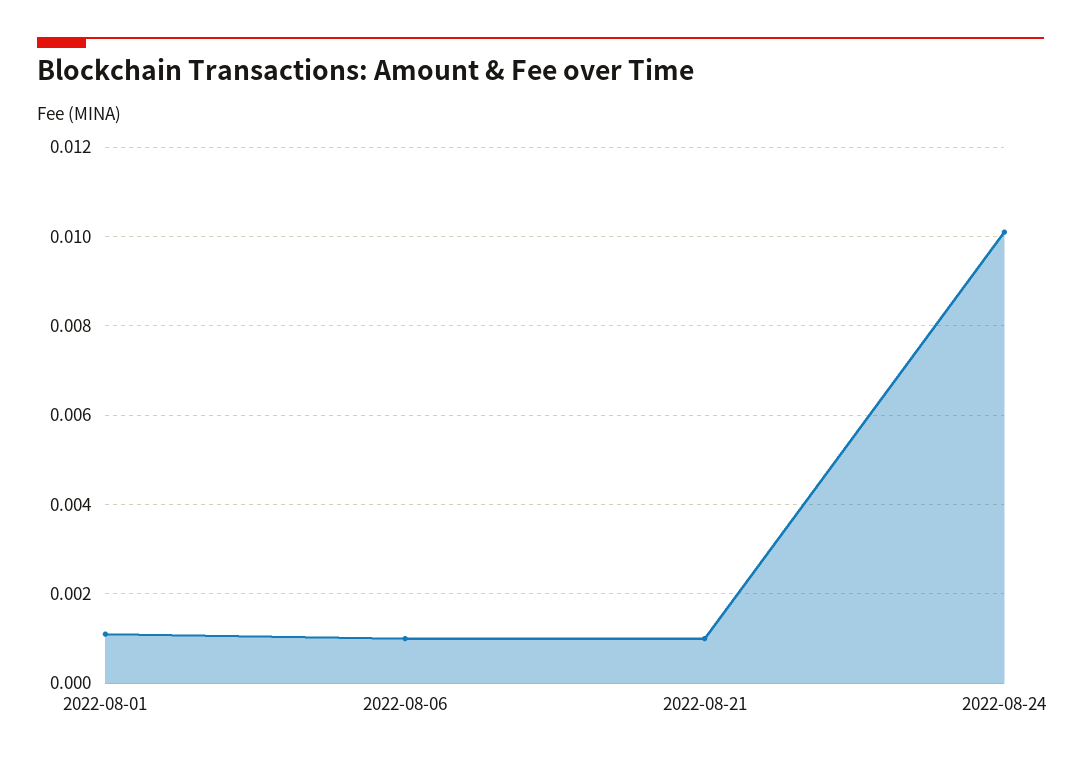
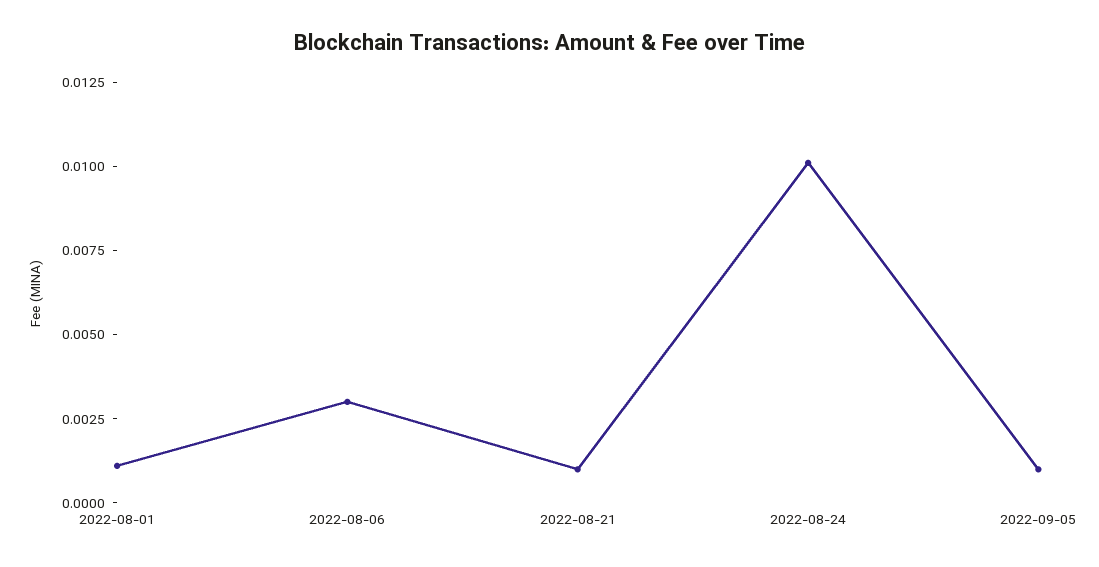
2022-08-06: 0.001 -> 0.003
2022-09-05: none -> 0.001

